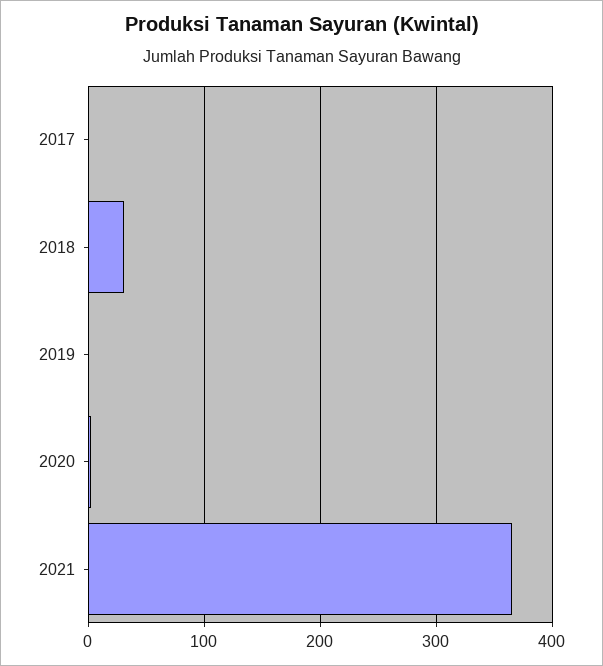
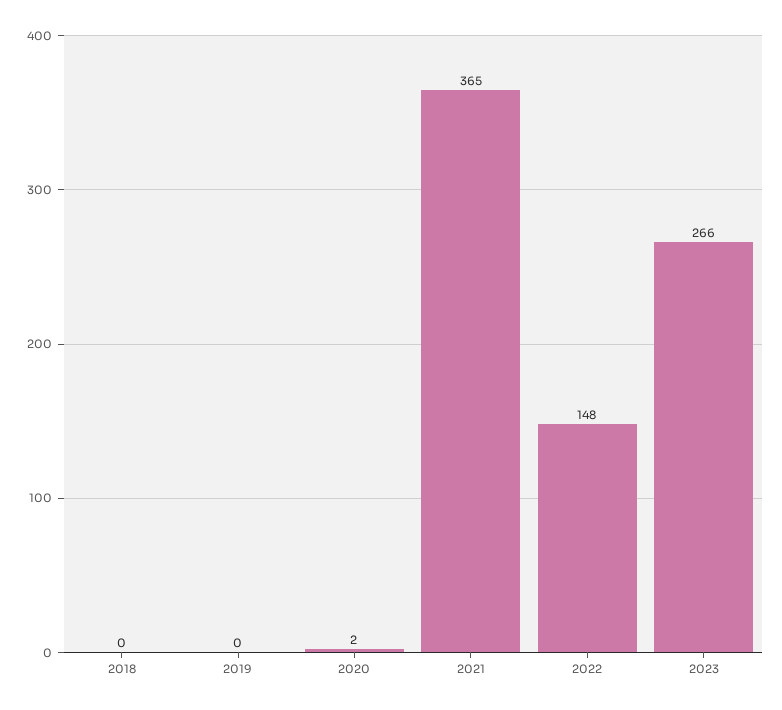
2017: 0 -> none
2018: 30 -> 0
2022: none -> 148
2023: none -> 266

